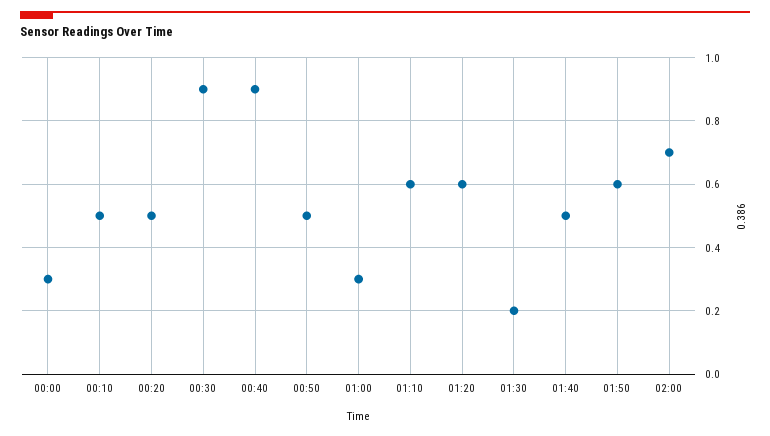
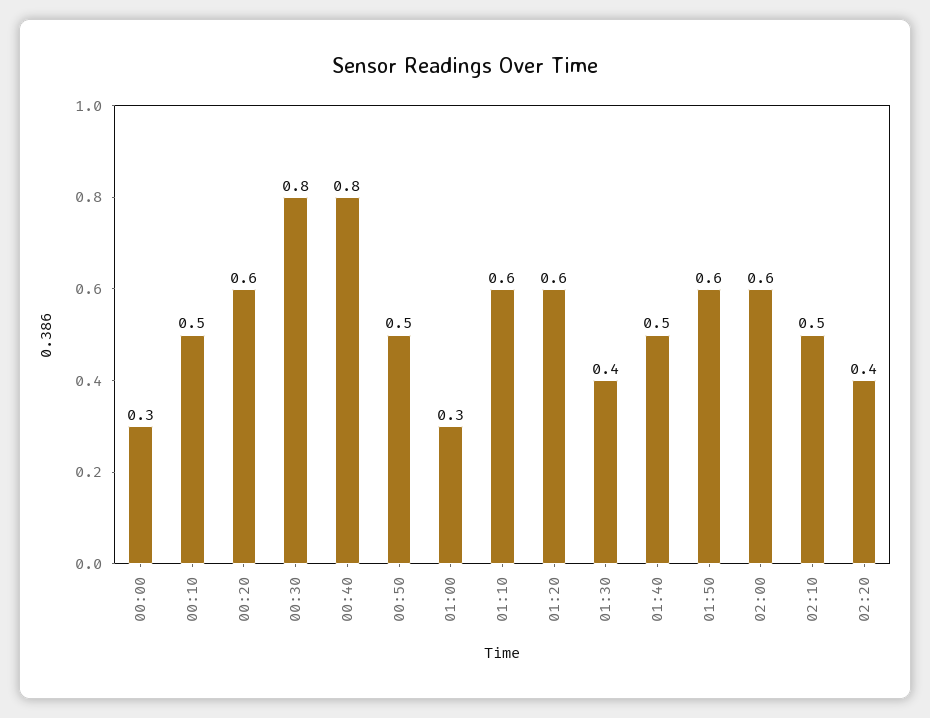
00:20: 0.5 -> 0.6
00:30: 0.9 -> 0.8
00:40: 0.9 -> 0.8
01:30: 0.2 -> 0.4
02:00: 0.7 -> 0.6
02:10: none -> 0.5
02:20: none -> 0.4

